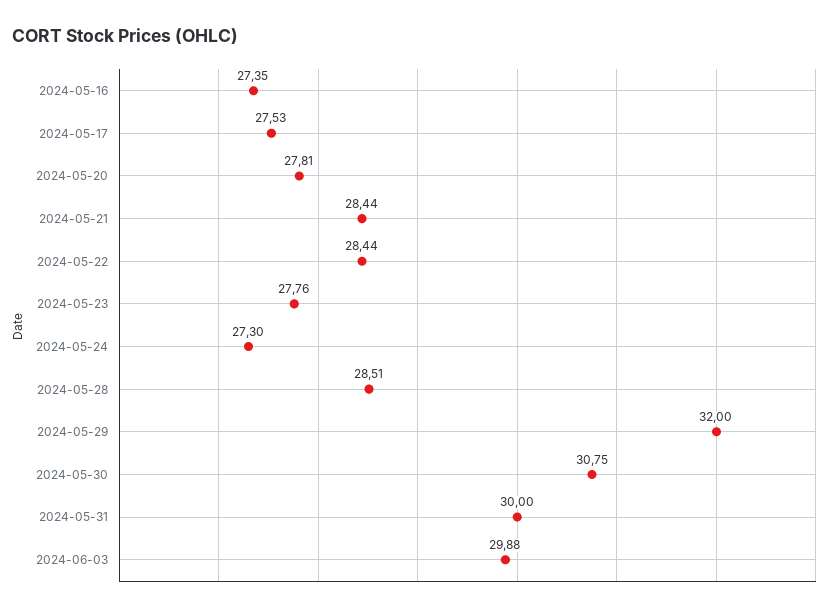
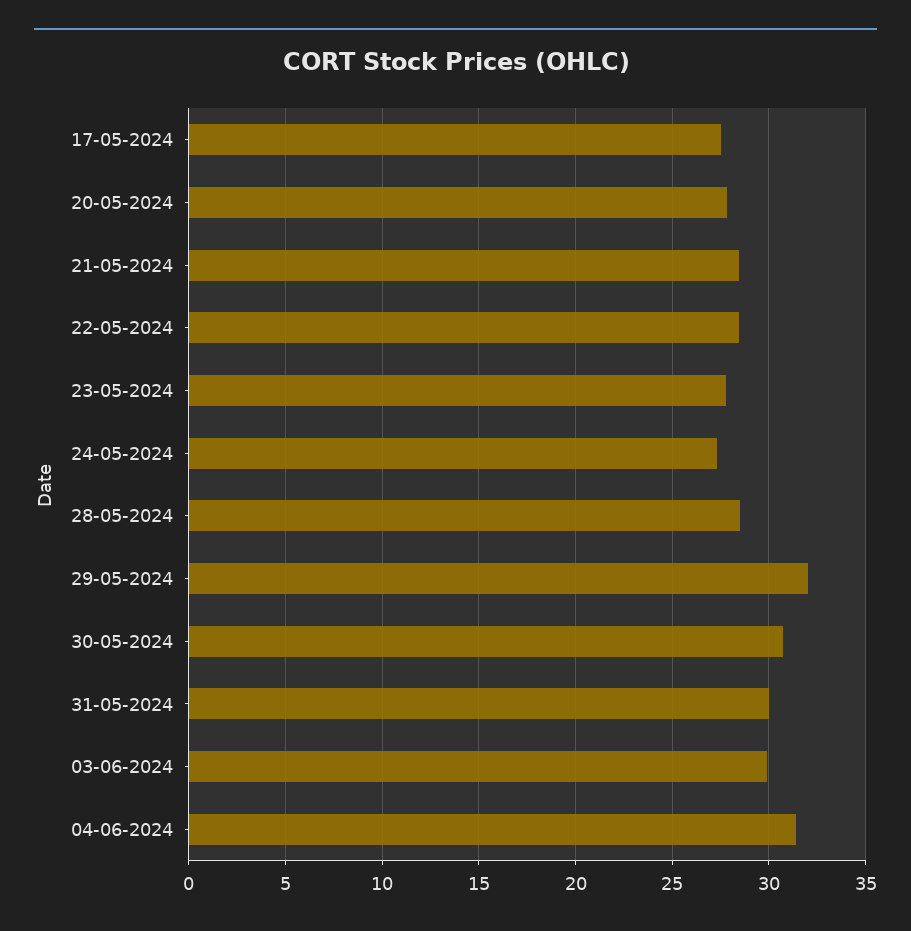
2024-05-16: 27.35 -> none
04-06-2024: none -> 31.5

